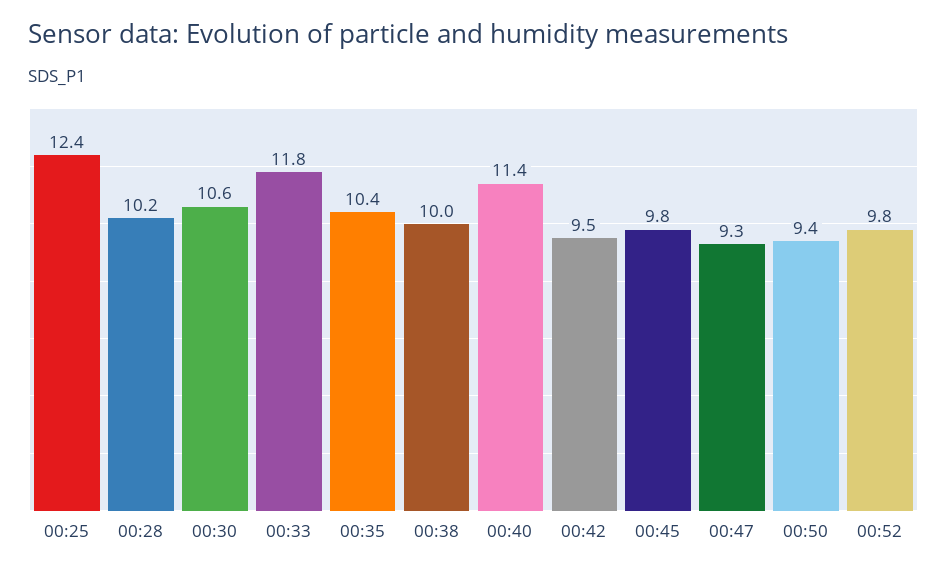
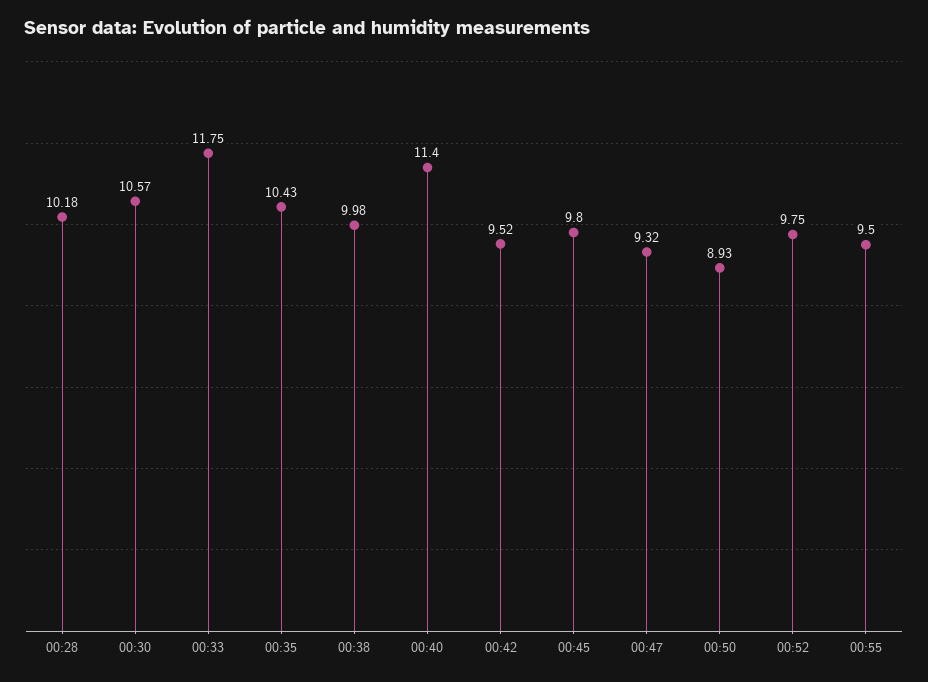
00:25: 12.4 -> none
00:50: 9.4 -> 8.93
00:55: none -> 9.5

